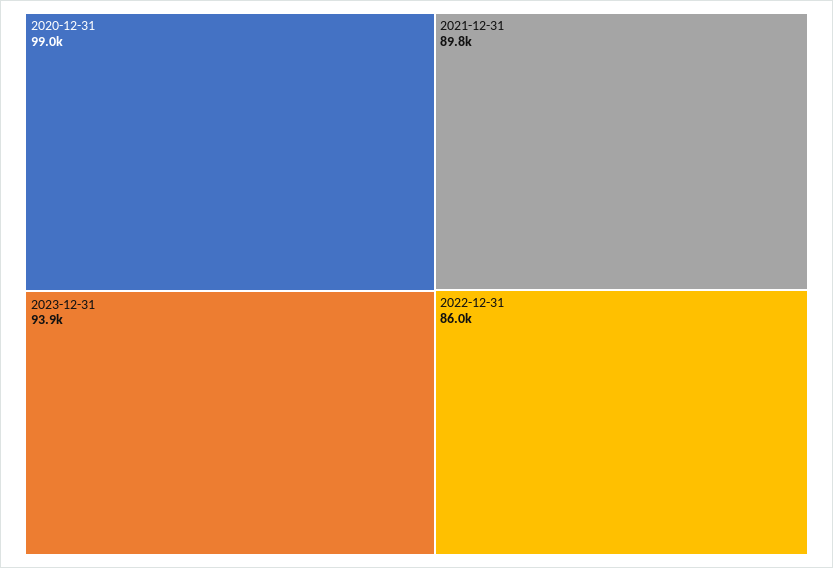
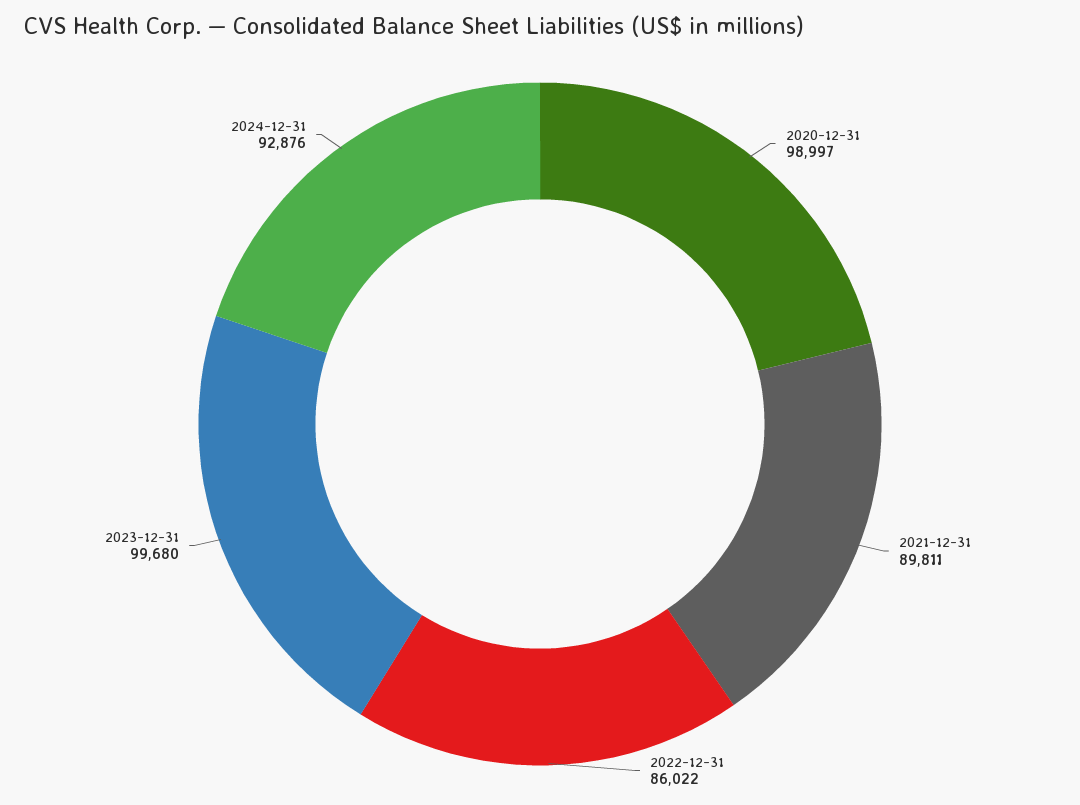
2023-12-31: 93900 -> 99680
2024-12-31: none -> 92876

